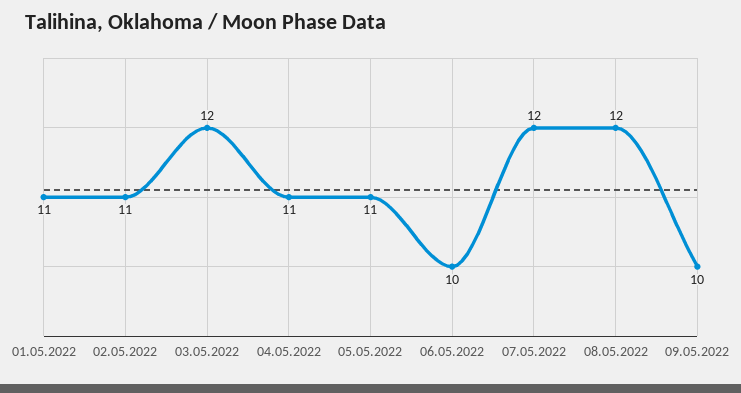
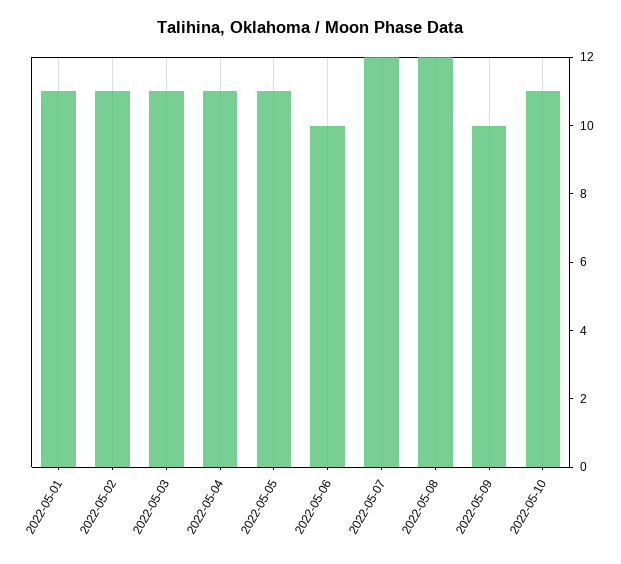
03.05.2022: 12 -> 11
2022-05-10: none -> 11

